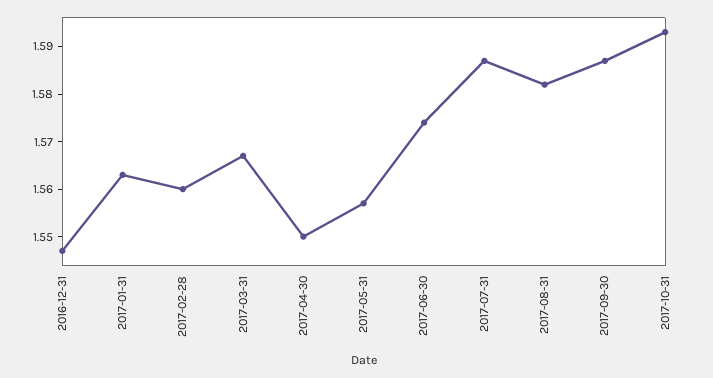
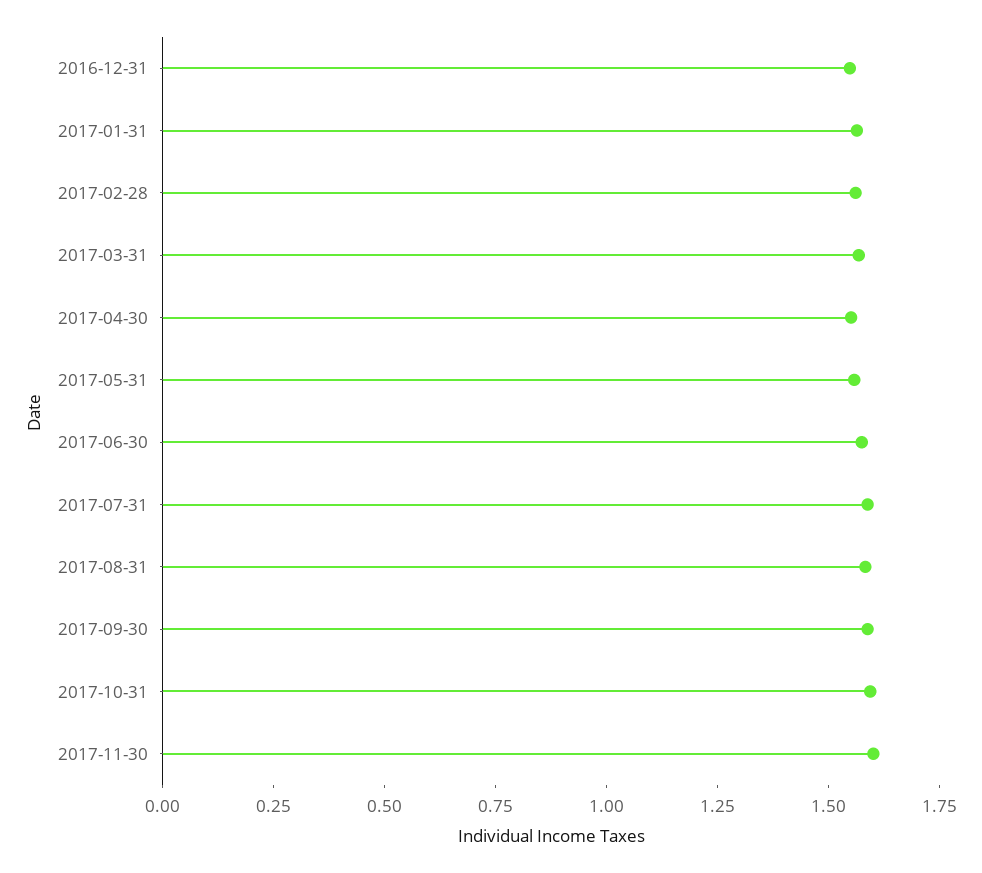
2017-11-30: none -> 1.6

